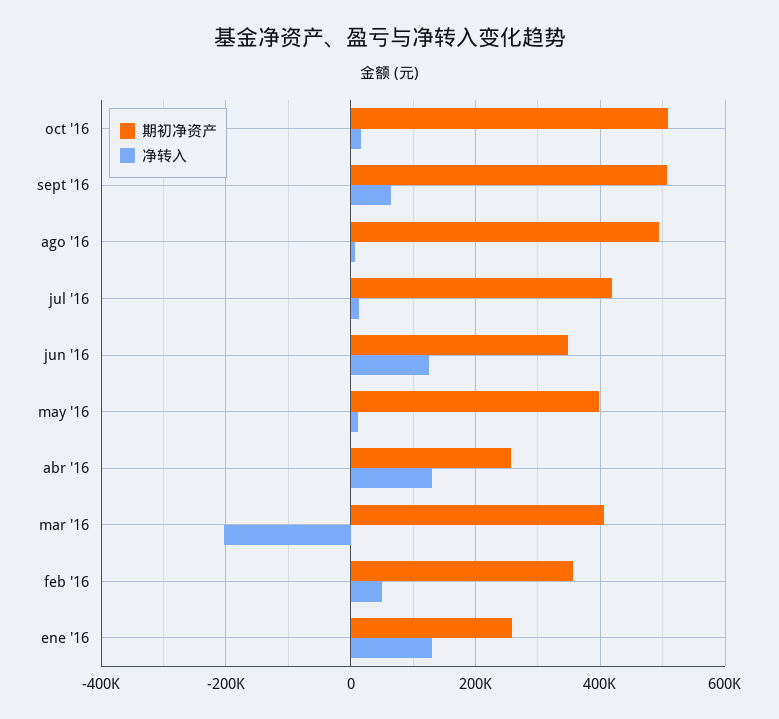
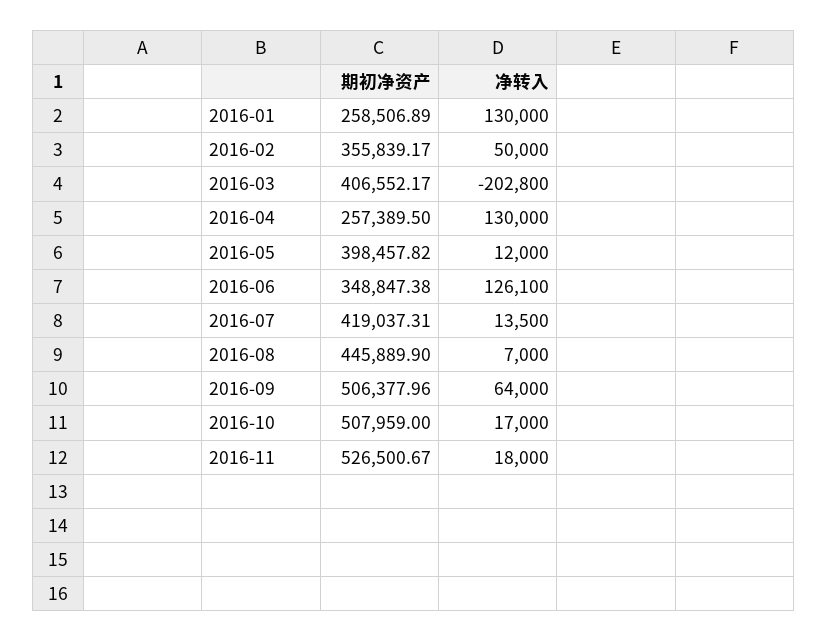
期初净资产, ago '16: 500000 -> 445889.9
期初净资产, 2016-11: none -> 526500.67
净转入, 2016-11: none -> 18000

